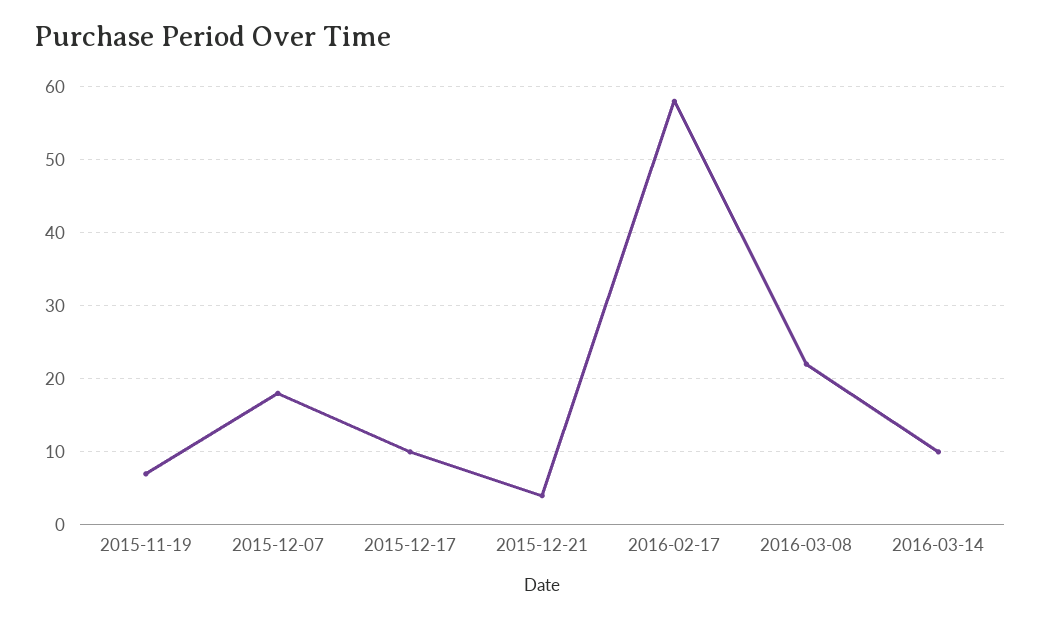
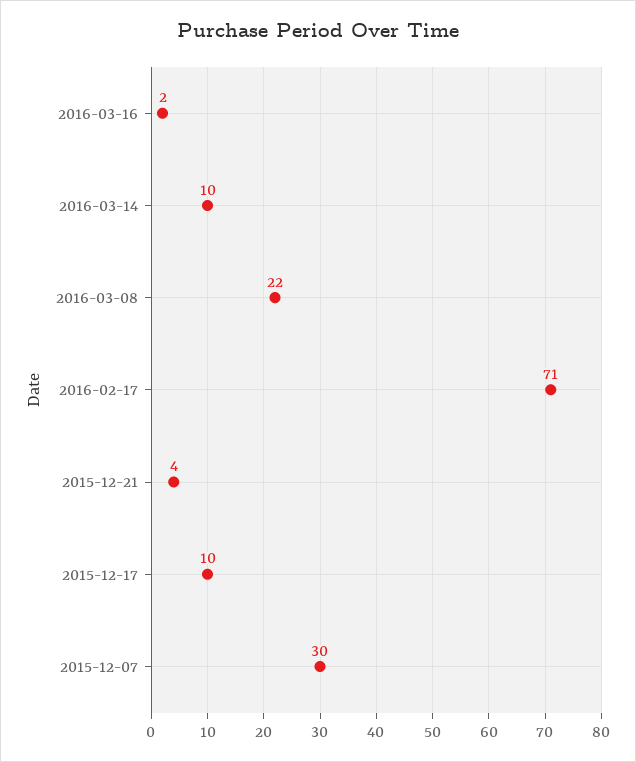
2015-11-19: 7 -> none
2015-12-07: 18 -> 30
2016-02-17: 58 -> 71
2016-03-16: none -> 2

